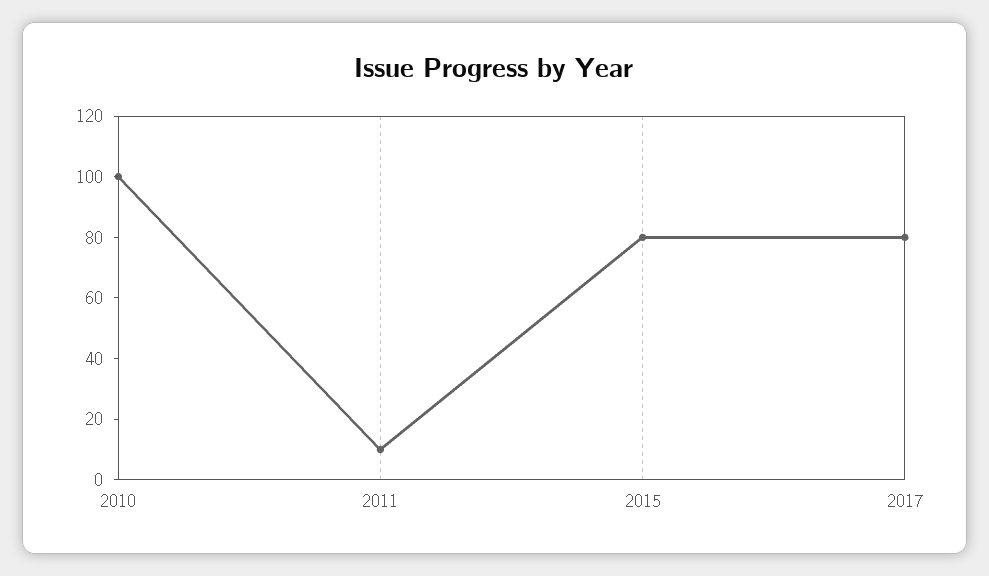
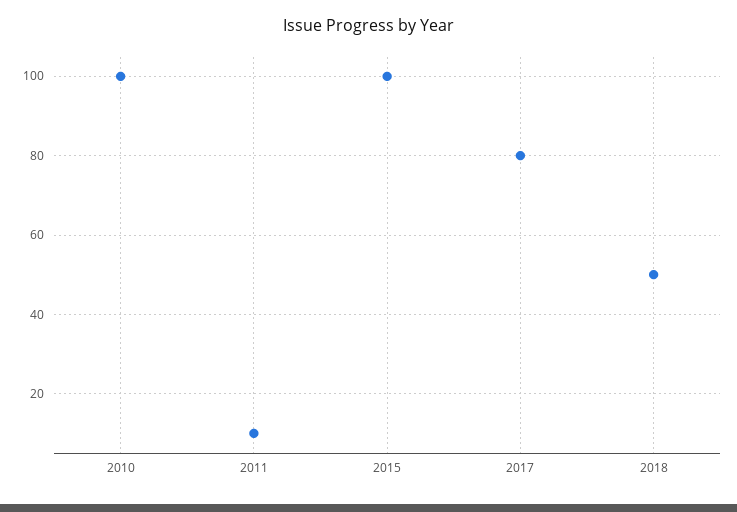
2015: 80 -> 100
2018: none -> 50

